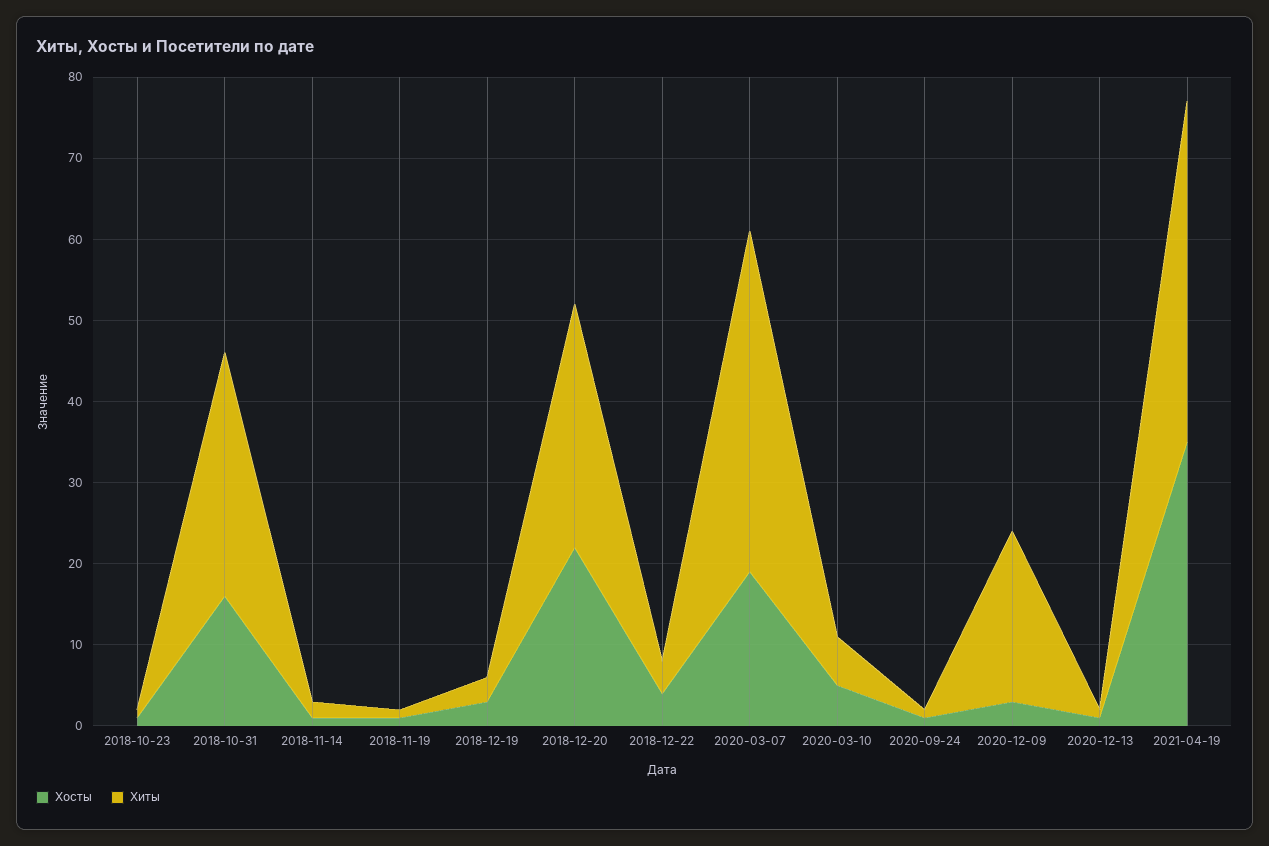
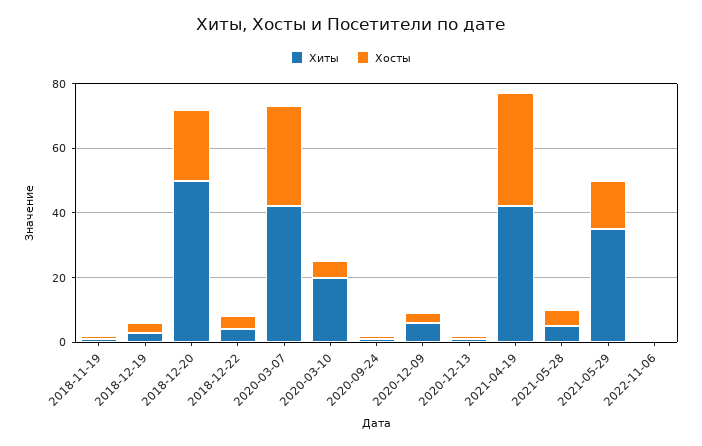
Хосты, 2018-10-23: 1 -> none
Хиты, 2018-10-23: 1 -> none
Хосты, 2018-10-31: 16 -> none
Хиты, 2018-10-31: 30 -> none
Хосты, 2018-11-14: 1 -> none
Хиты, 2018-11-14: 2 -> none
Хиты, 2018-12-20: 30 -> 50
Хосты, 2020-03-07: 19 -> 30
Хиты, 2020-03-10: 6 -> 20
Хиты, 2020-12-09: 21 -> 5
Хиты, 2021-05-28: none -> 5
Хосты, 2021-05-28: none -> 5
Хиты, 2021-05-29: none -> 35
Хосты, 2021-05-29: none -> 15
Хиты, 2022-11-06: none -> 0
Хосты, 2022-11-06: none -> 0

